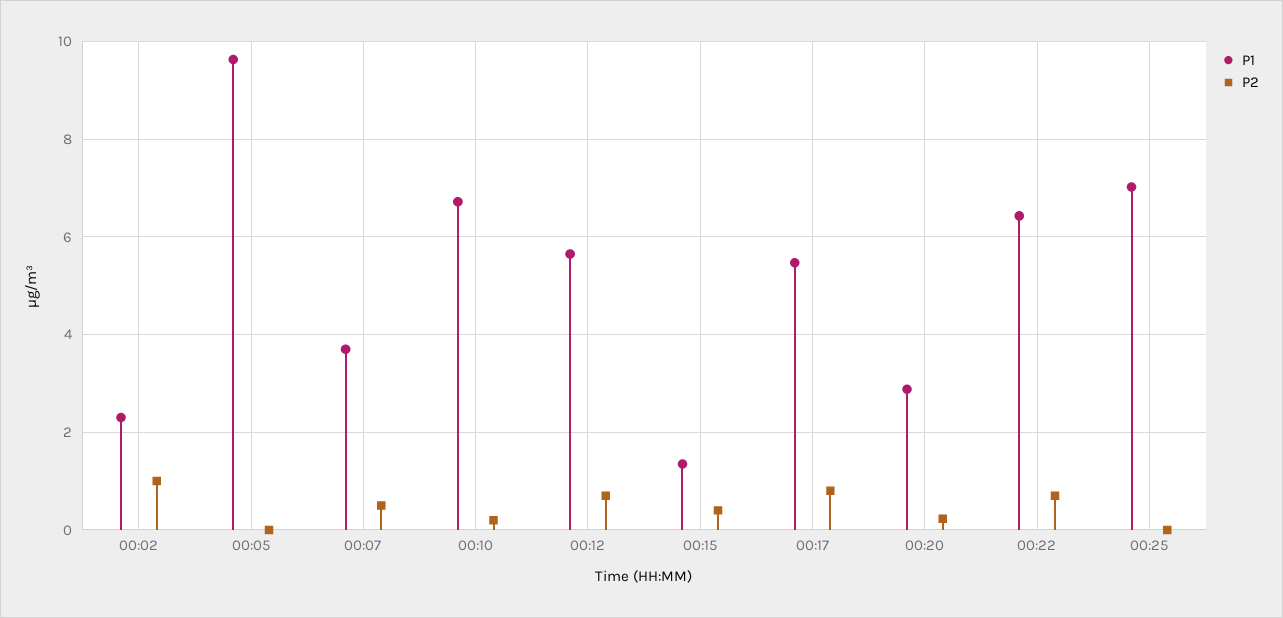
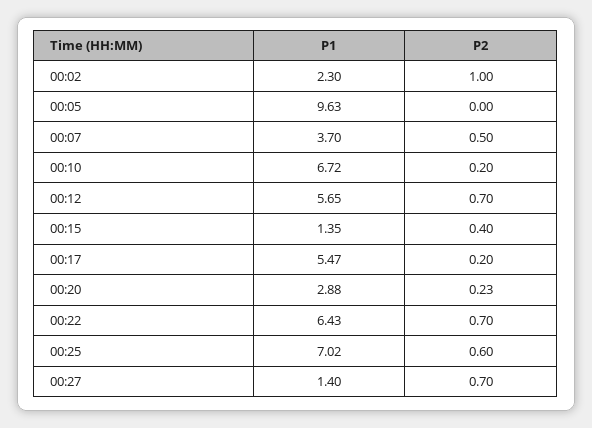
P2, 00:17: 0.8 -> 0.2
P2, 00:25: 0 -> 0.6
P1, 00:27: none -> 1.4
P2, 00:27: none -> 0.7

